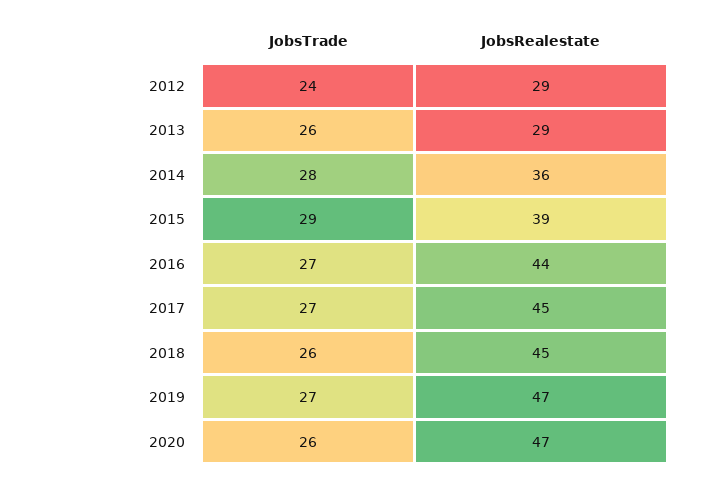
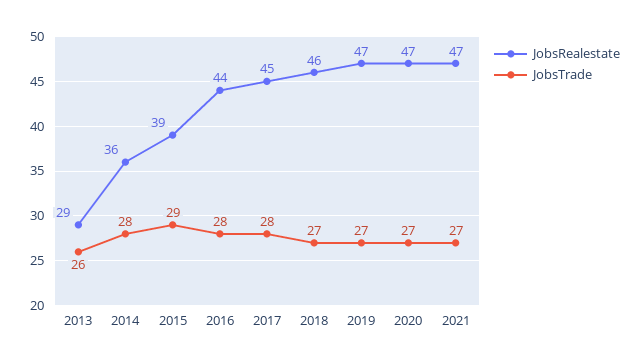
JobsTrade, 2012: 24 -> none
JobsRealestate, 2012: 29 -> none
JobsTrade, 2016: 27 -> 28
JobsTrade, 2017: 27 -> 28
JobsTrade, 2018: 26 -> 27
JobsRealestate, 2018: 45 -> 46
JobsTrade, 2020: 26 -> 27
JobsRealestate, 2021: none -> 47
JobsTrade, 2021: none -> 27

